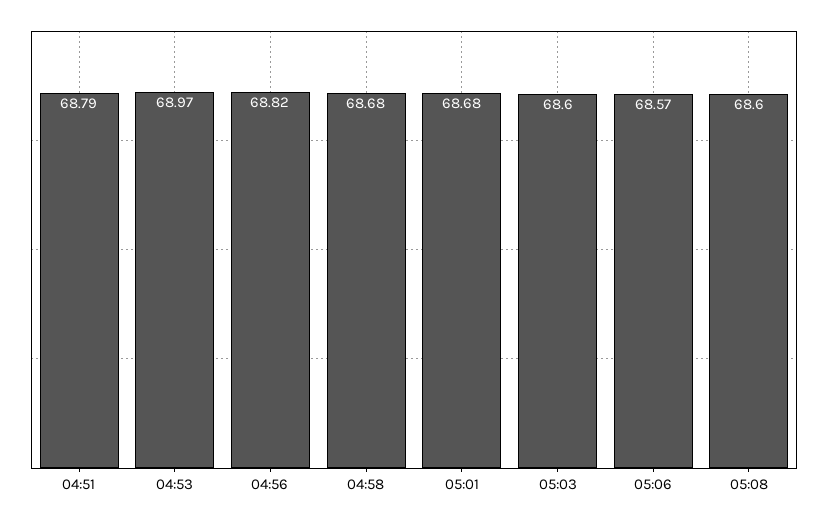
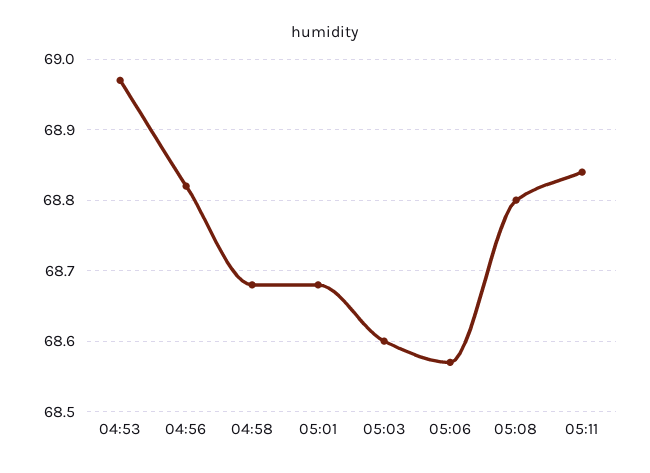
04:51: 68.79 -> none
05:08: 68.6 -> 68.8
05:11: none -> 68.84

